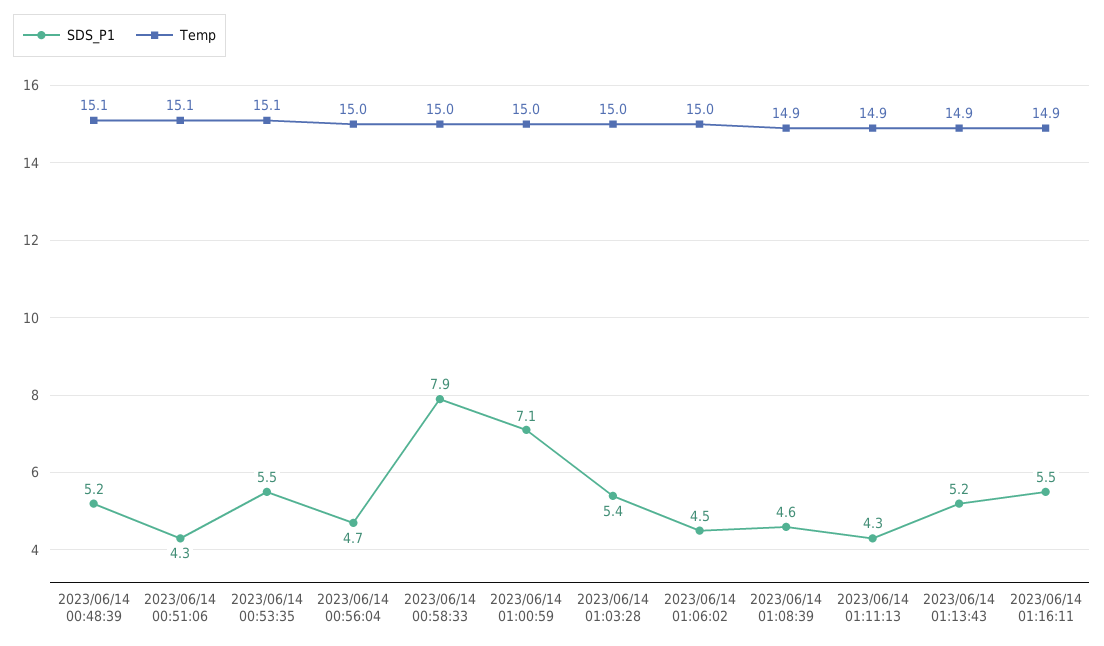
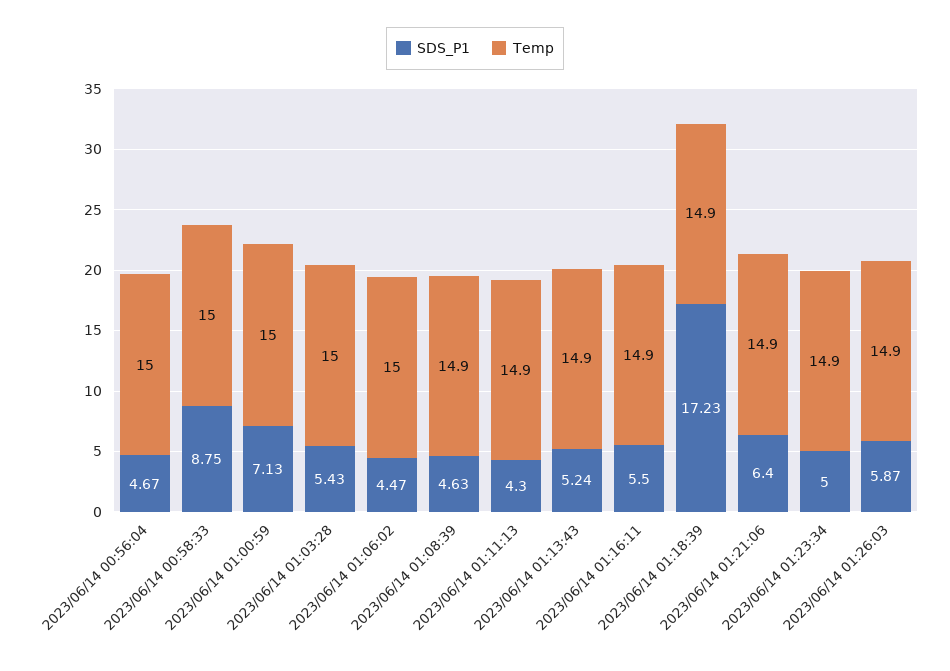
SDS_P1, 2023/06/14 00:48:39: 5.2 -> none
Temp, 2023/06/14 00:48:39: 15.1 -> none
SDS_P1, 2023/06/14 00:51:06: 4.3 -> none
Temp, 2023/06/14 00:51:06: 15.1 -> none
SDS_P1, 2023/06/14 00:53:35: 5.5 -> none
Temp, 2023/06/14 00:53:35: 15.1 -> none
SDS_P1, 2023/06/14 00:58:33: 7.9 -> 8.75
SDS_P1, 2023/06/14 01:18:39: none -> 17.23
Temp, 2023/06/14 01:18:39: none -> 14.9
SDS_P1, 2023/06/14 01:21:06: none -> 6.4
Temp, 2023/06/14 01:21:06: none -> 14.9
SDS_P1, 2023/06/14 01:23:34: none -> 5
Temp, 2023/06/14 01:23:34: none -> 14.9
SDS_P1, 2023/06/14 01:26:03: none -> 5.87
Temp, 2023/06/14 01:26:03: none -> 14.9

